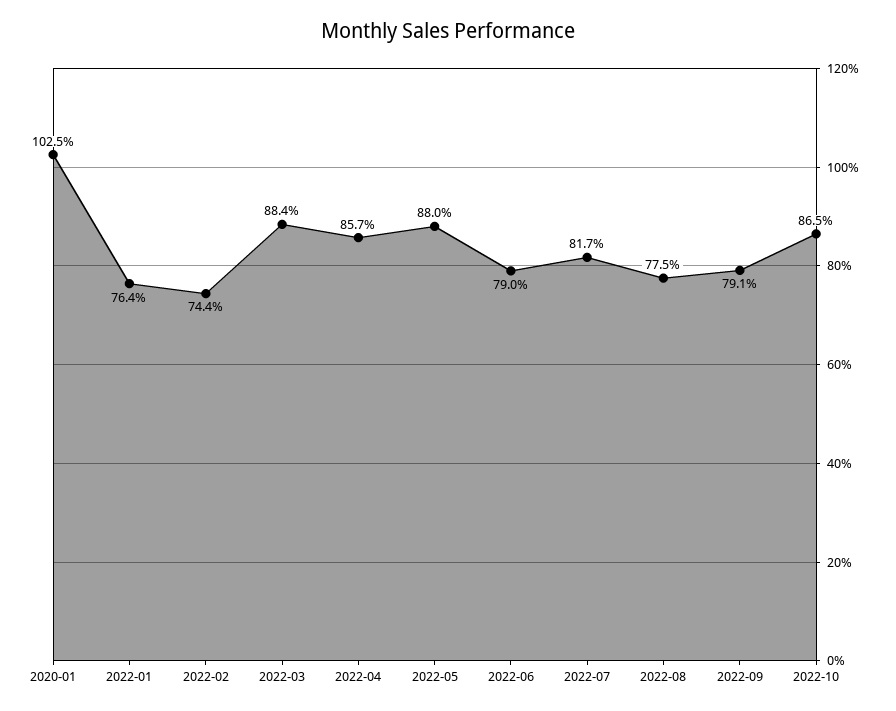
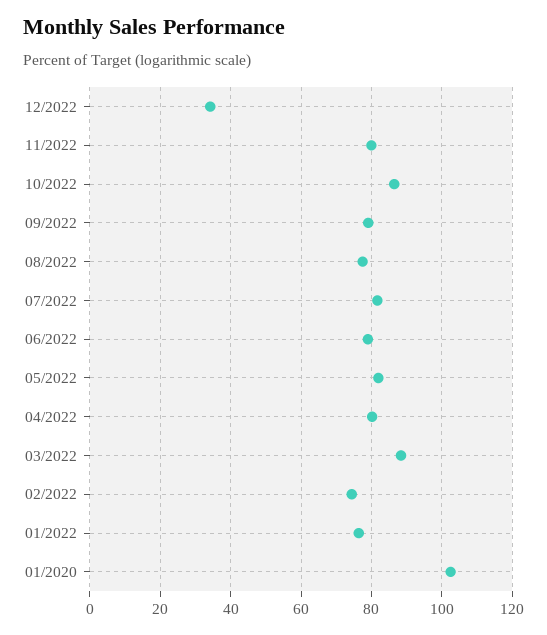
2022-04: 85.7 -> 80
2022-05: 88 -> 82
12/2022: none -> 34
11/2022: none -> 80

